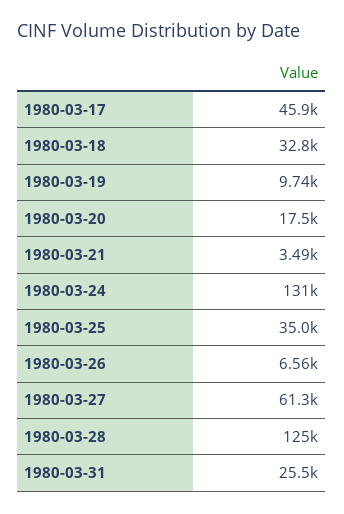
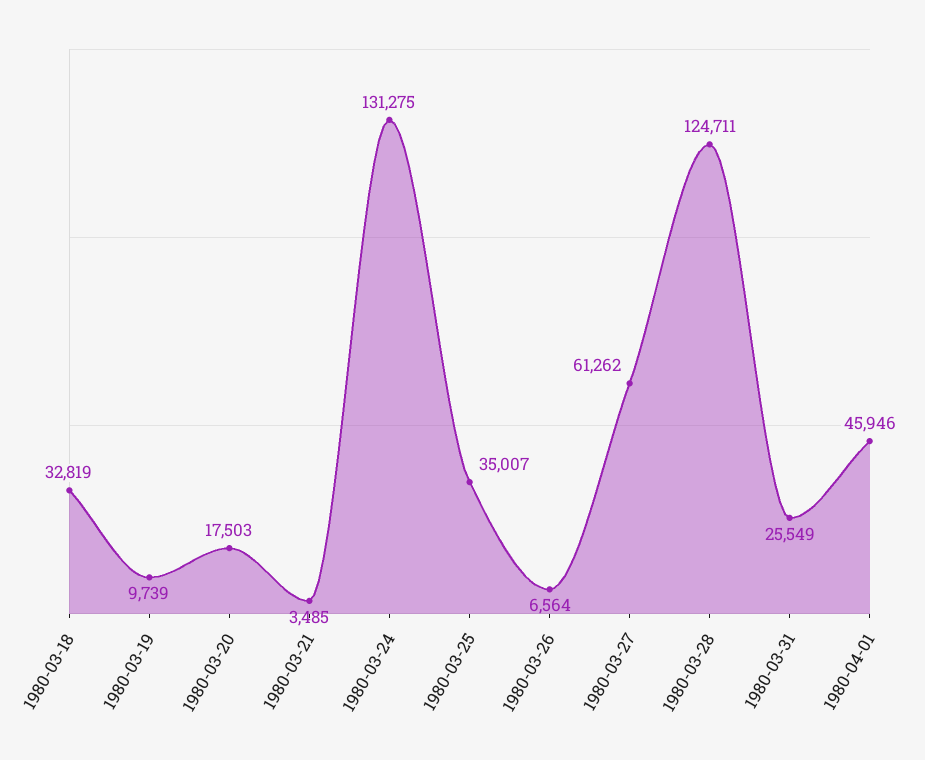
1980-03-17: 45900 -> none
1980-04-01: none -> 45946

